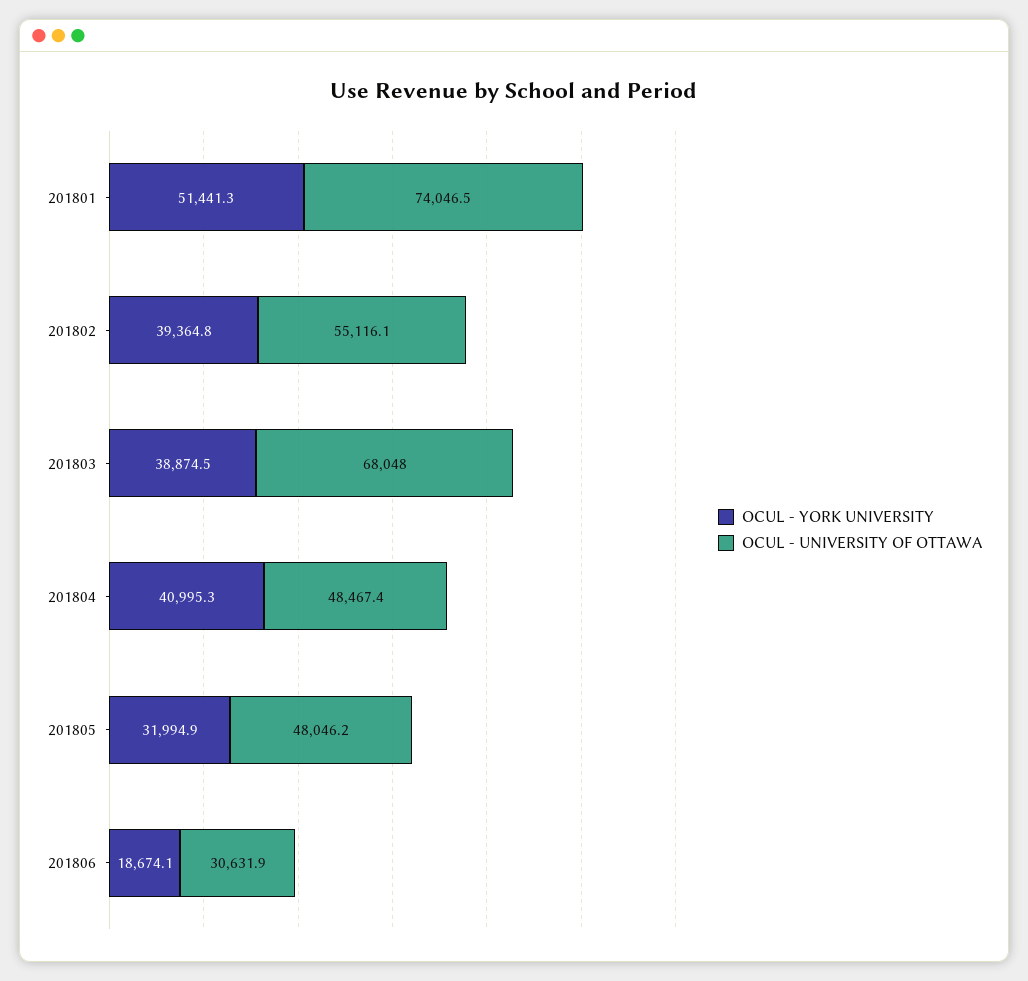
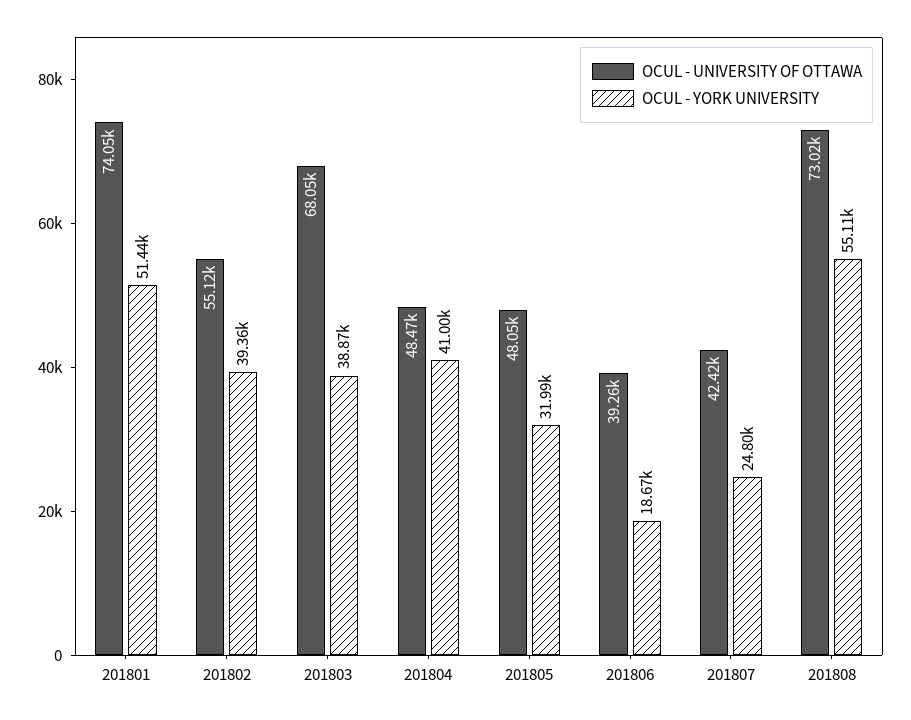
OCUL - UNIVERSITY OF OTTAWA, 201806: 30631.9 -> 39260
OCUL - UNIVERSITY OF OTTAWA, 201807: none -> 42420
OCUL - YORK UNIVERSITY, 201807: none -> 24800
OCUL - UNIVERSITY OF OTTAWA, 201808: none -> 73020
OCUL - YORK UNIVERSITY, 201808: none -> 55110

